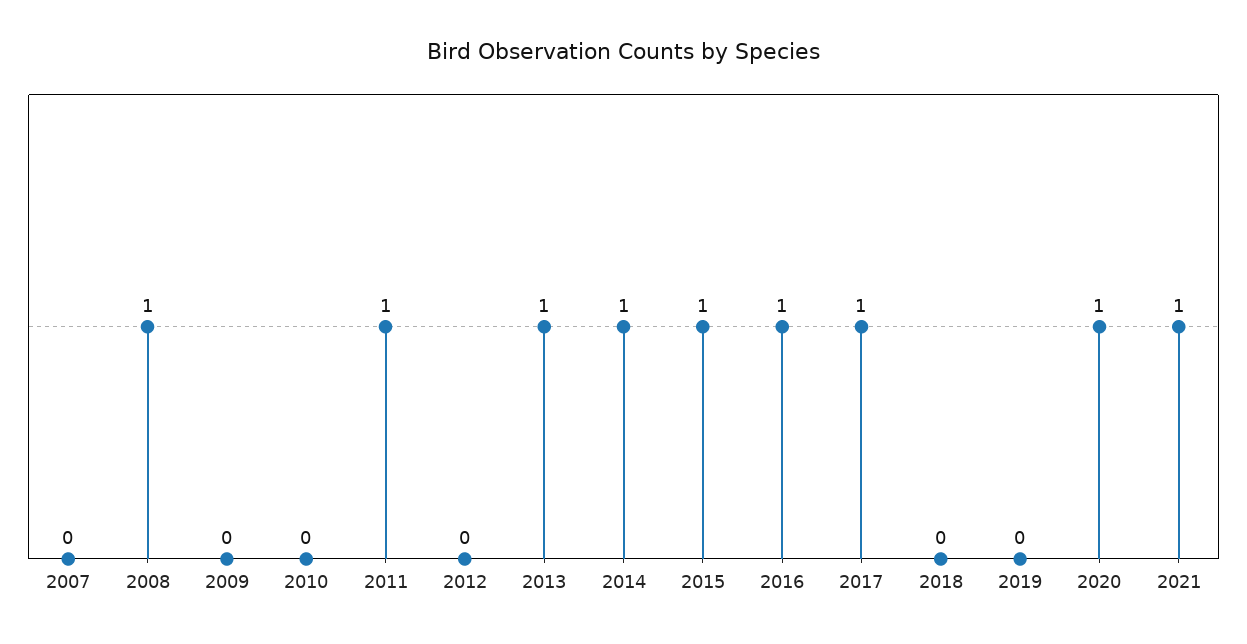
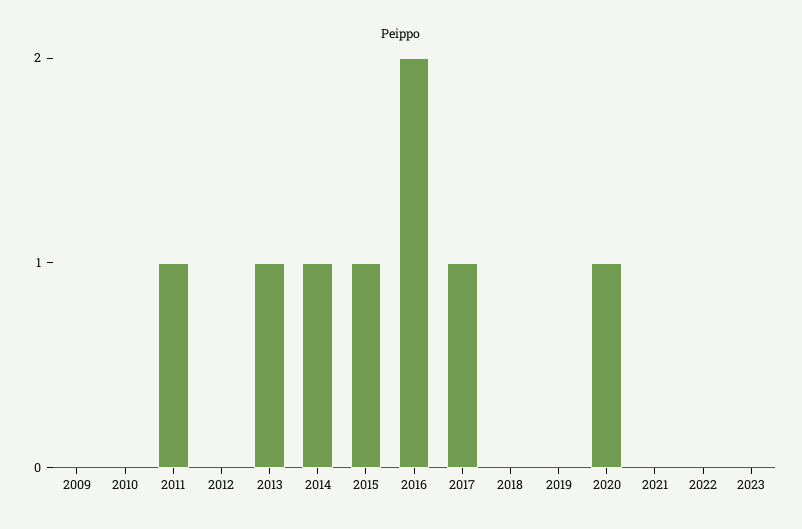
2007: 0 -> none
2008: 1 -> none
2016: 1 -> 2
2021: 1 -> 0
2022: none -> 0
2023: none -> 0

